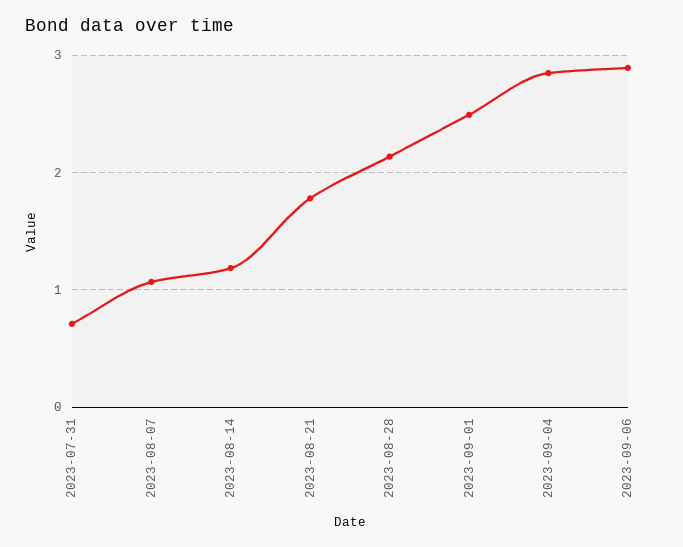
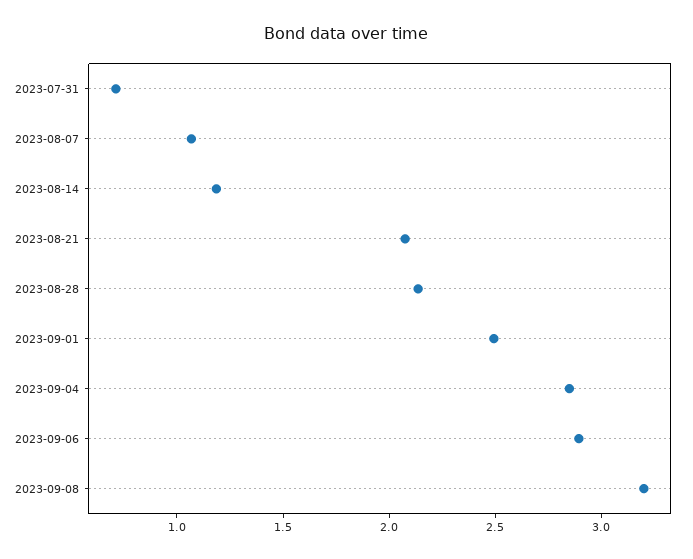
2023-08-21: 1.8 -> 2.1
2023-09-08: none -> 3.2

